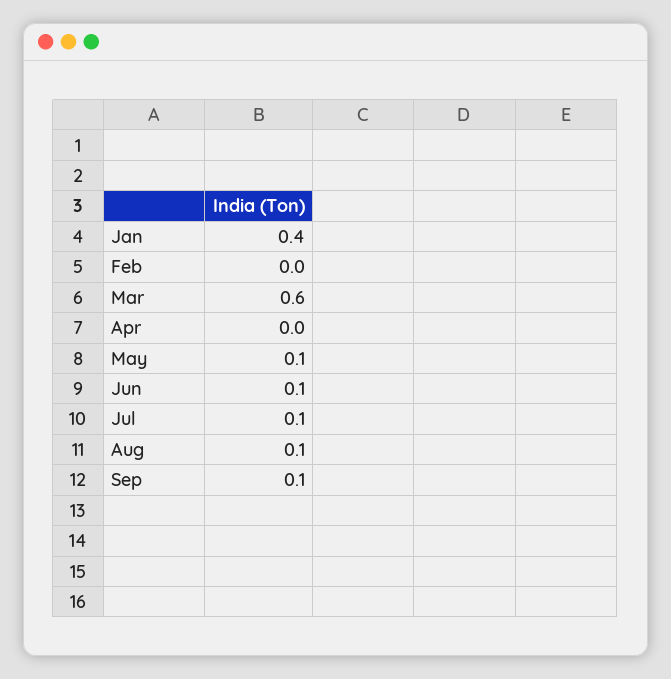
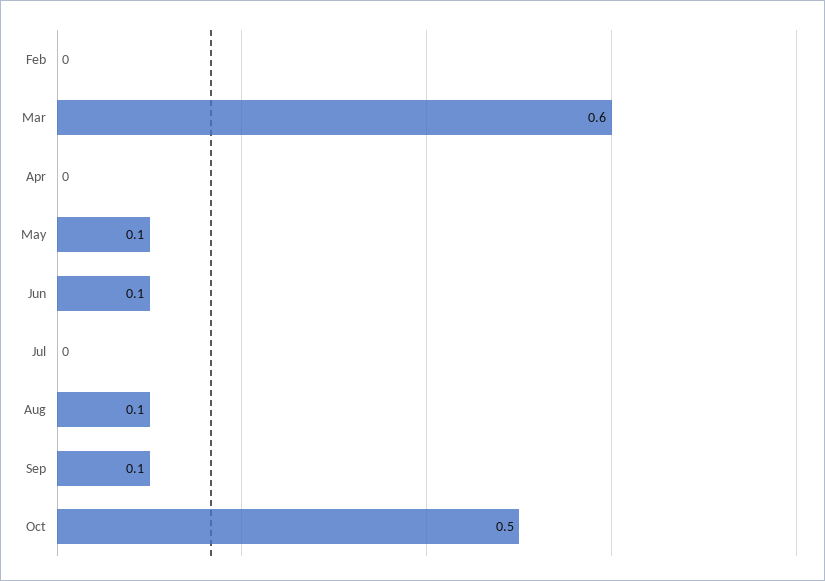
Jan: 0.4 -> none
Jul: 0.1 -> 0
Oct: none -> 0.5

